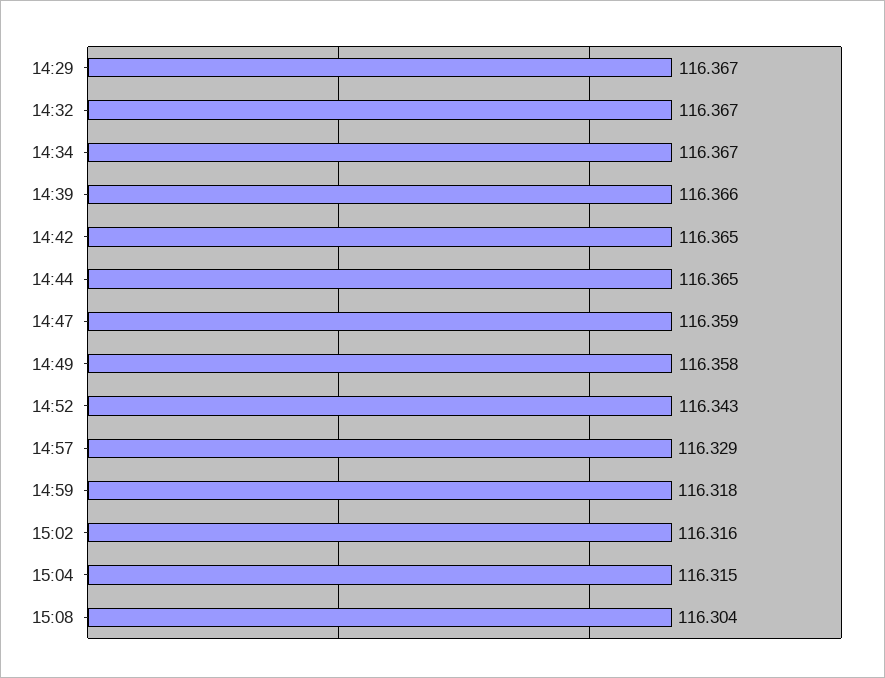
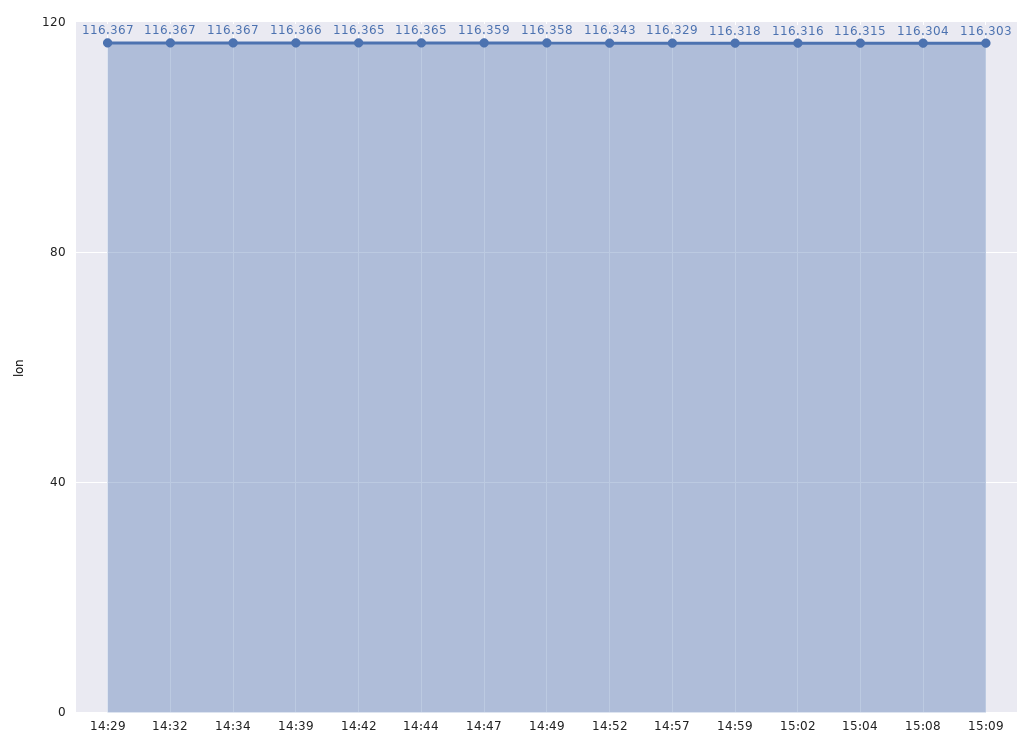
15:09: none -> 116.303

